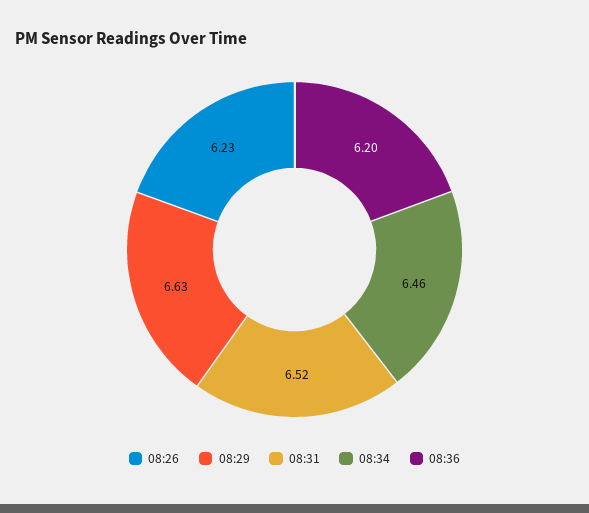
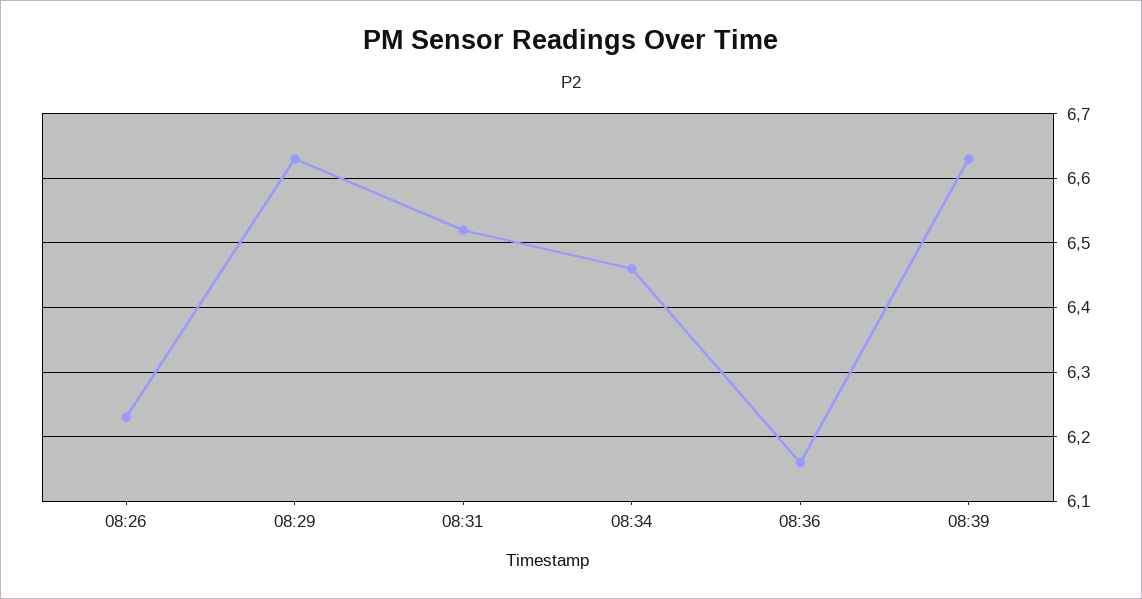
08:36: 6.2 -> 6.16
08:39: none -> 6.63

